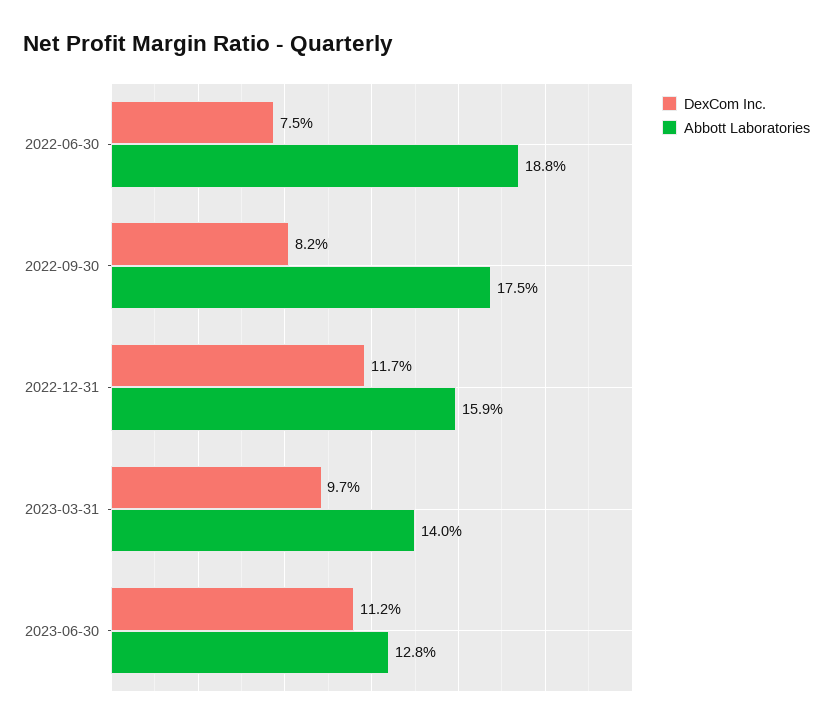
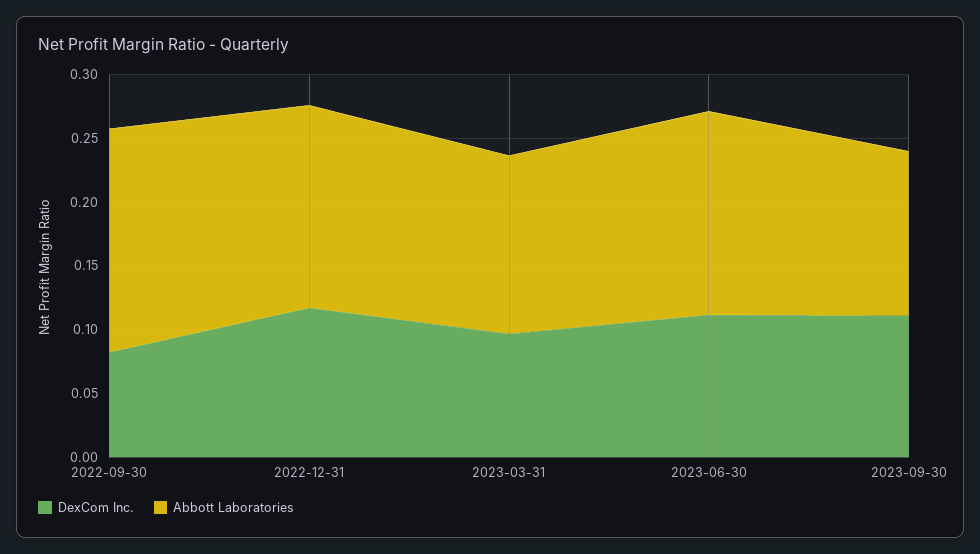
DexCom Inc., 2022-06-30: 0.075 -> none
Abbott Laboratories, 2022-06-30: 0.188 -> none
Abbott Laboratories, 2023-06-30: 0.128 -> 0.16
DexCom Inc., 2023-09-30: none -> 0.11
Abbott Laboratories, 2023-09-30: none -> 0.13

